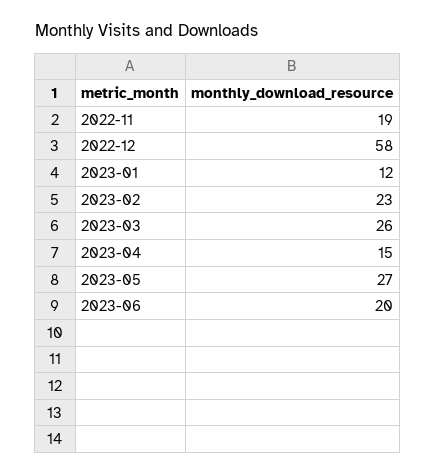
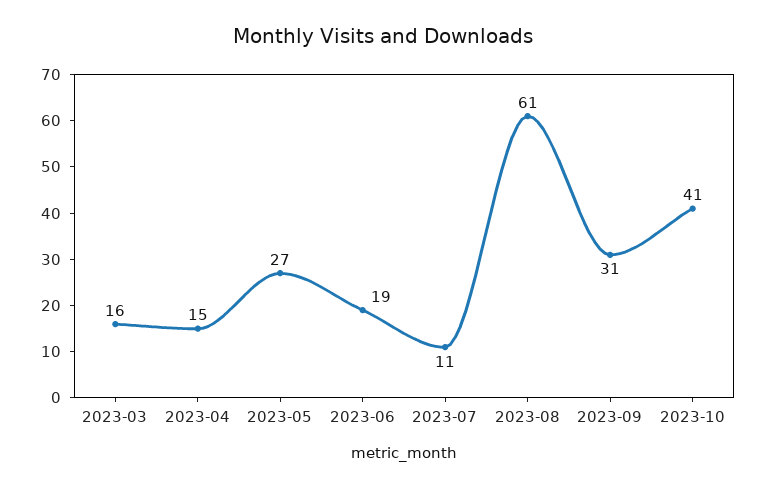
2022-11: 19 -> none
2022-12: 58 -> none
2023-01: 12 -> none
2023-02: 23 -> none
2023-03: 26 -> 16
2023-06: 20 -> 19
2023-07: none -> 11
2023-08: none -> 61
2023-09: none -> 31
2023-10: none -> 41

